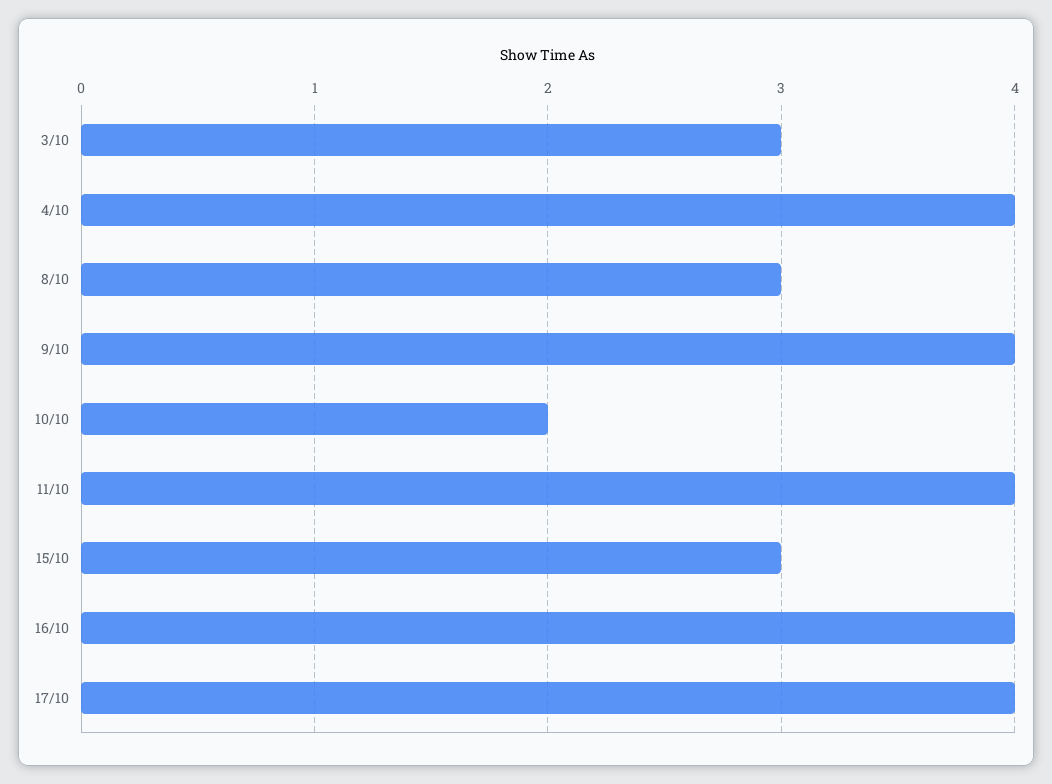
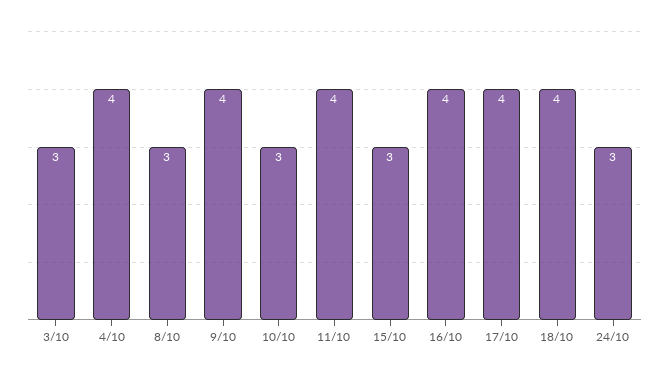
10/10: 2 -> 3
18/10: none -> 4
24/10: none -> 3

